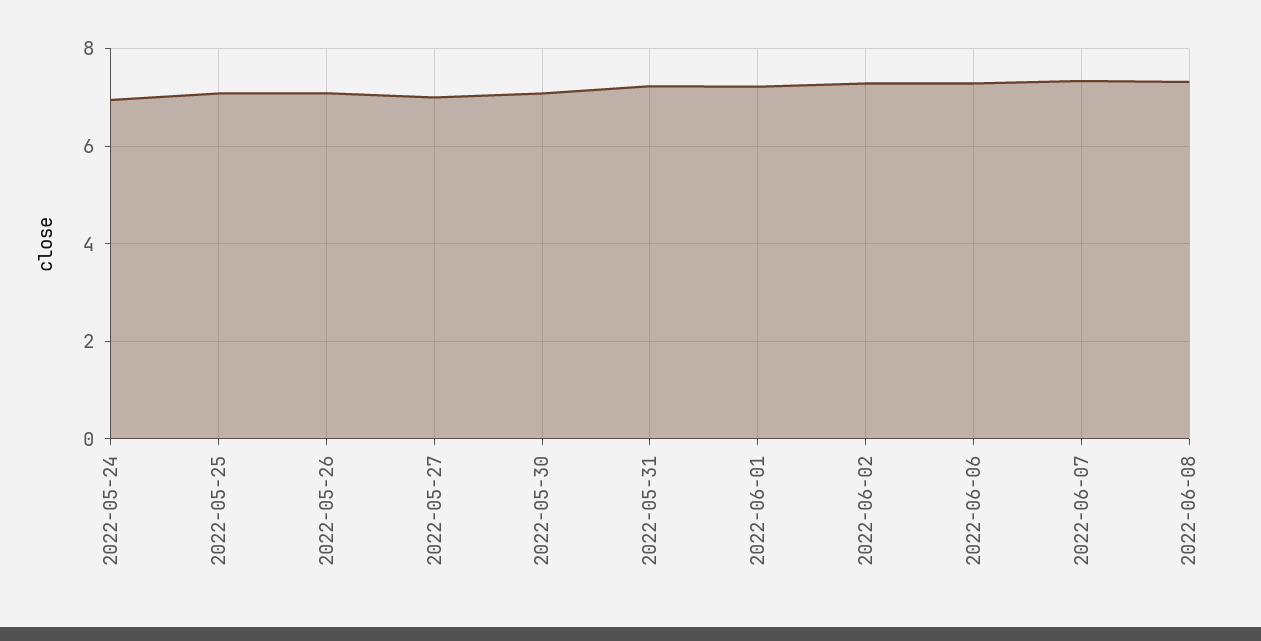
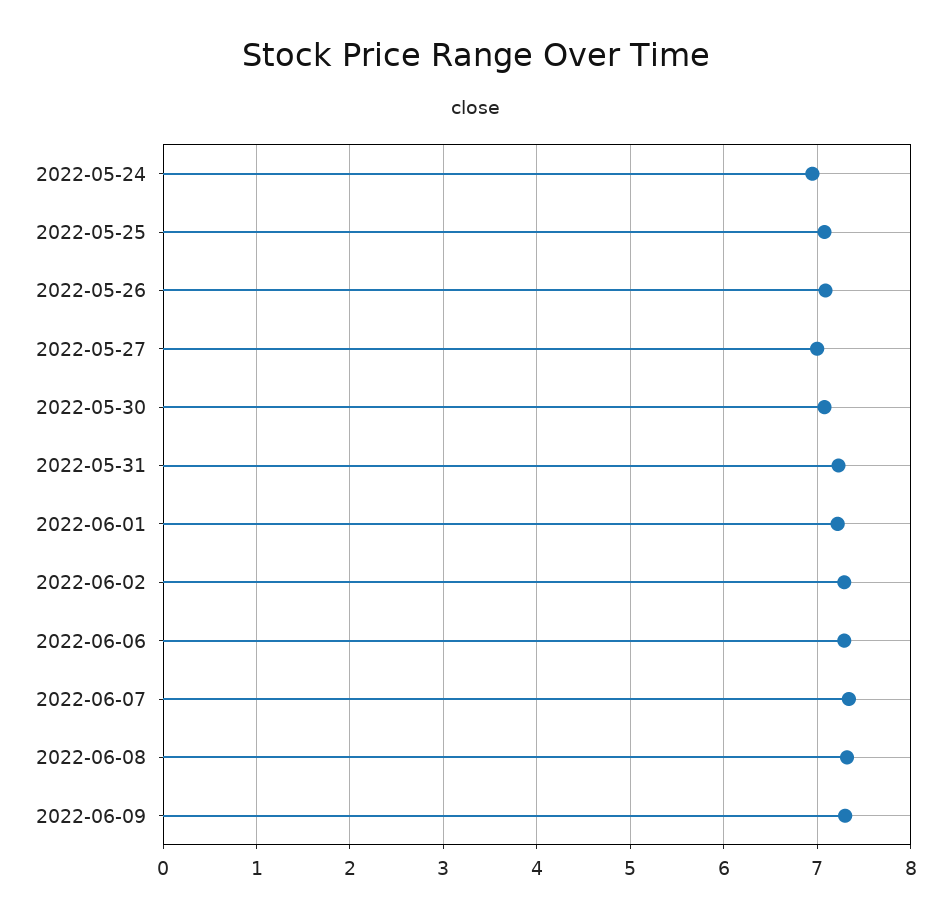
2022-06-09: none -> 7.3

